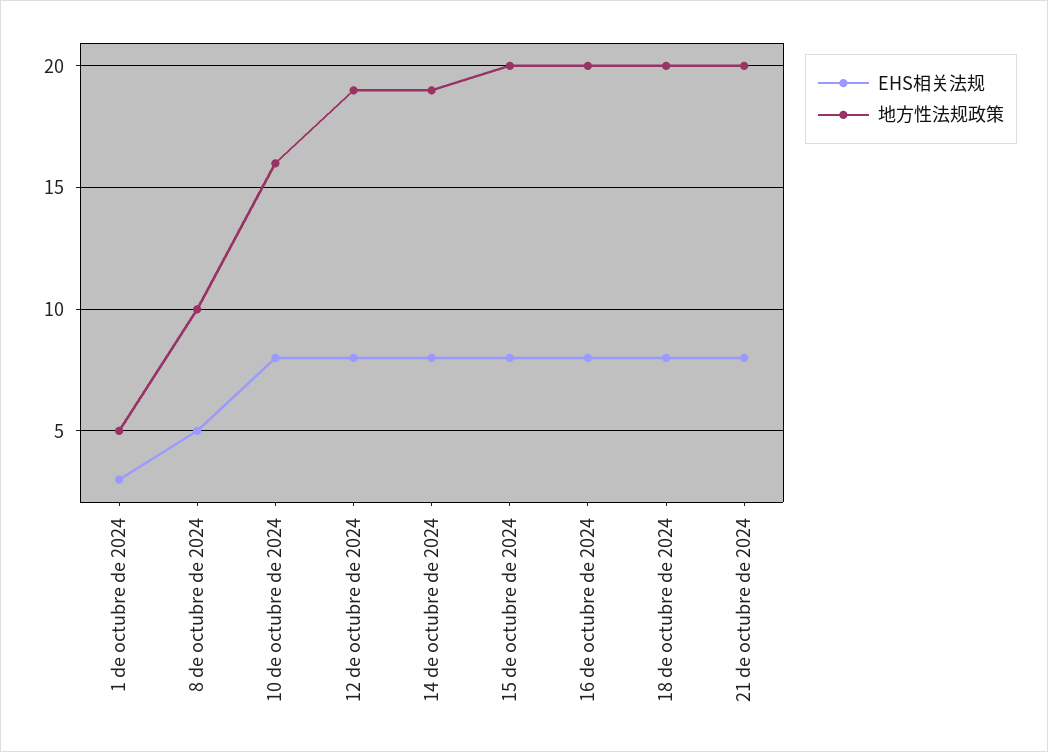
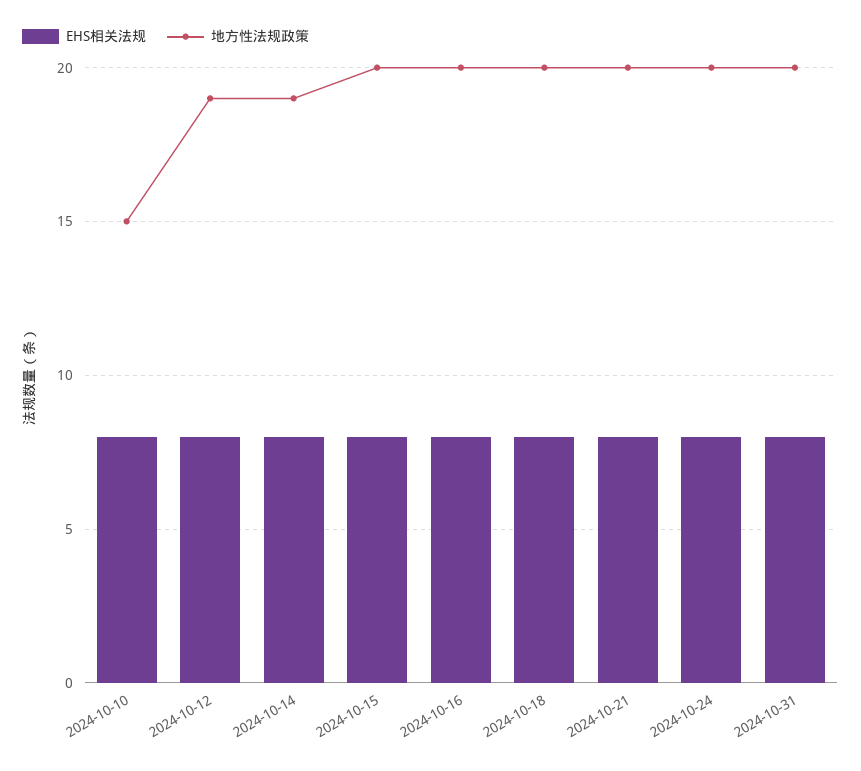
EHS相关法规, 1 de octubre de 2024: 3 -> none
地方性法规政策, 1 de octubre de 2024: 5 -> none
EHS相关法规, 8 de octubre de 2024: 5 -> none
地方性法规政策, 8 de octubre de 2024: 10 -> none
地方性法规政策, 10 de octubre de 2024: 16 -> 15
EHS相关法规, 2024-10-24: none -> 8
地方性法规政策, 2024-10-24: none -> 20
EHS相关法规, 2024-10-31: none -> 8
地方性法规政策, 2024-10-31: none -> 20

